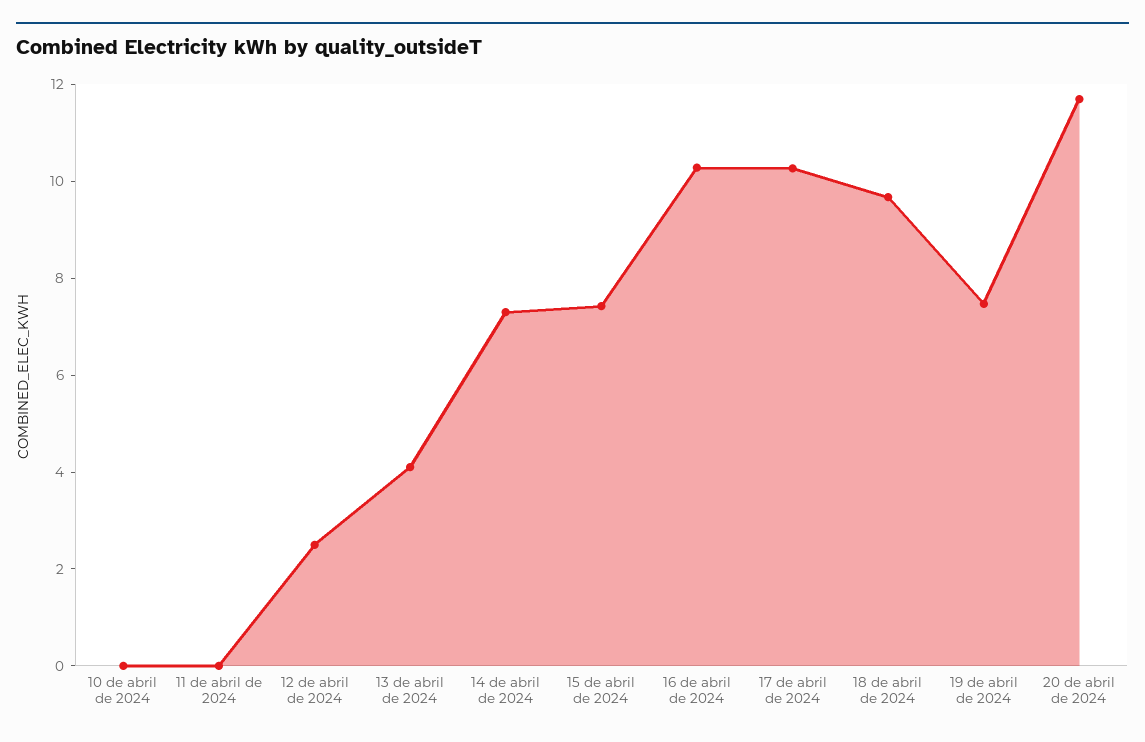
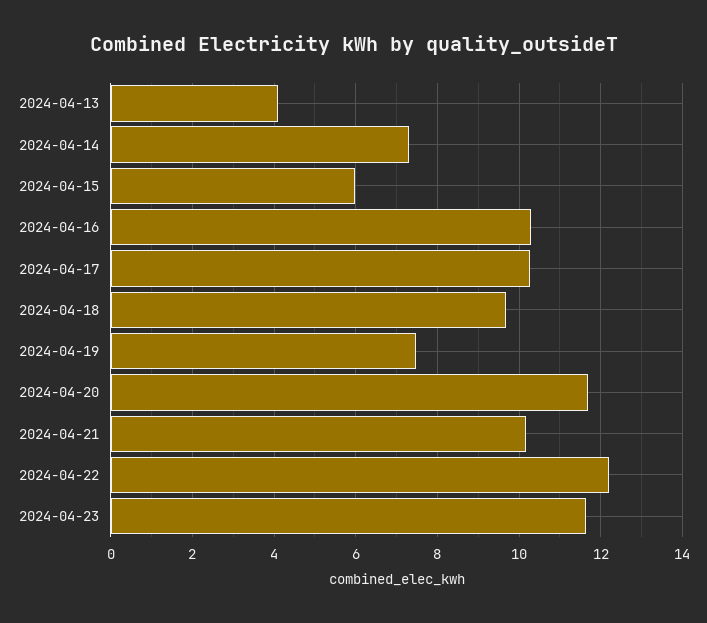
10 de abril de 2024: 0 -> none
11 de abril de 2024: 0 -> none
12 de abril de 2024: 2.5 -> none
15 de abril de 2024: 7.5 -> 6
2024-04-21: none -> 10.2
2024-04-22: none -> 12.2
2024-04-23: none -> 11.6

